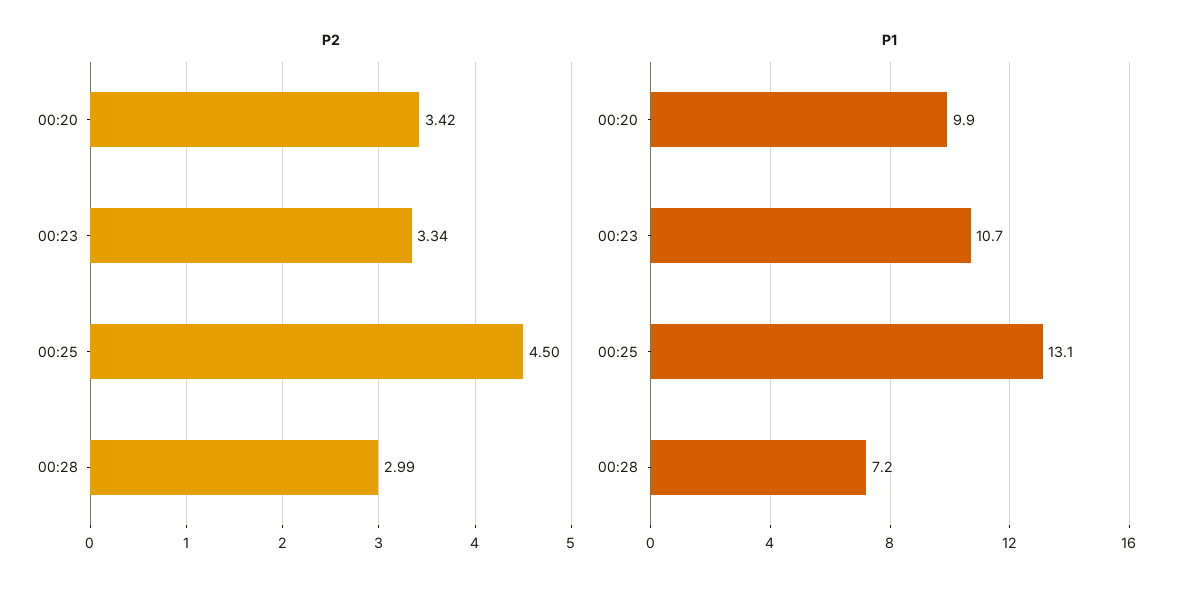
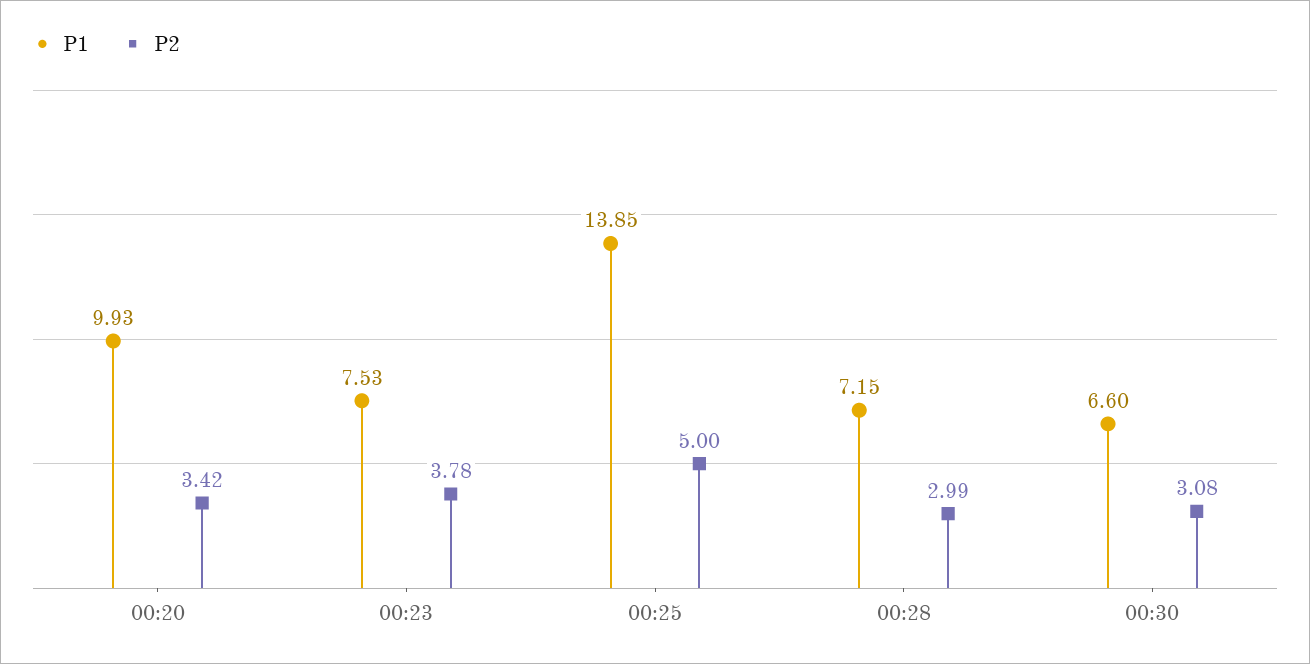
P2, 00:23: 3.34 -> 3.78
P2, 00:25: 4.5 -> 5
P1, 00:23: 10.7 -> 7.53
P1, 00:25: 13.1 -> 13.85
P1, 00:30: none -> 6.6
P2, 00:30: none -> 3.08

